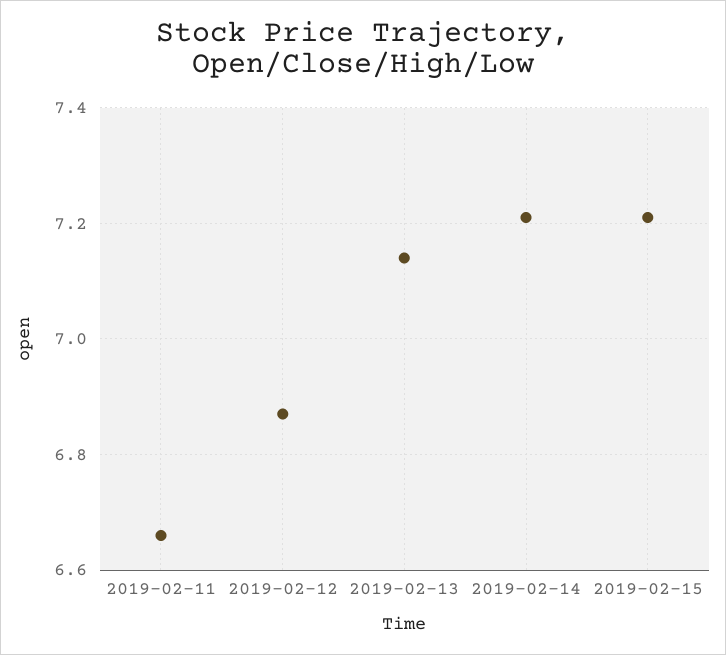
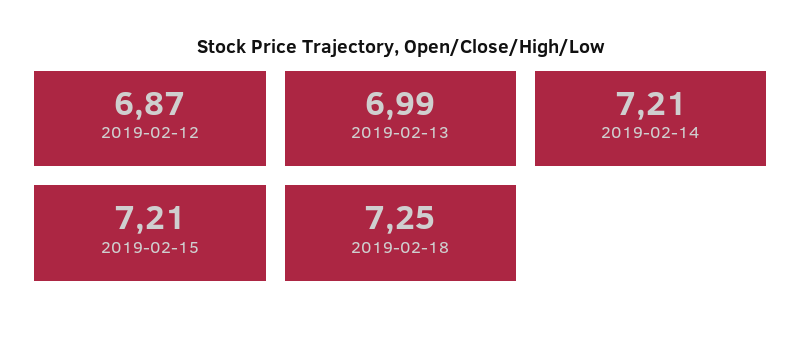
2019-02-11: 6.65 -> none
2019-02-13: 7.15 -> 6.99
2019-02-18: none -> 7.25

